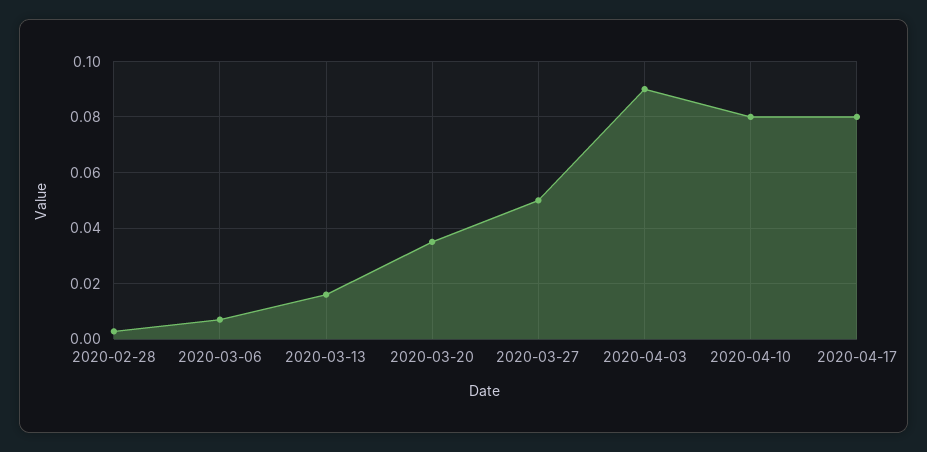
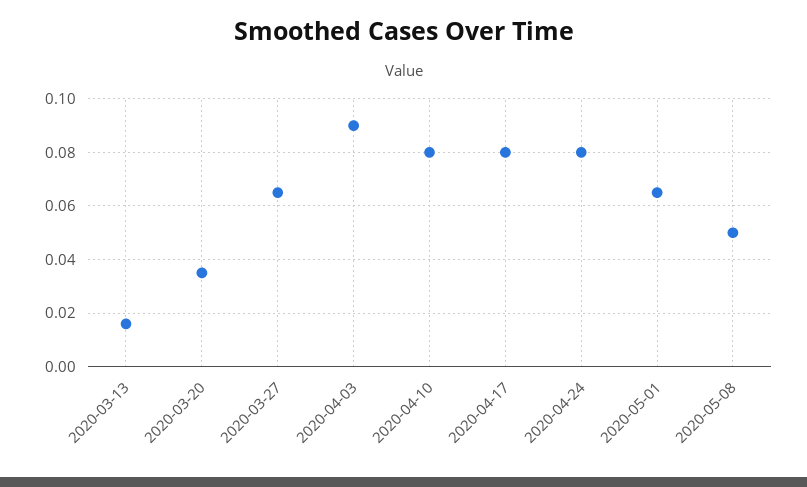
2020-02-28: 0.0025 -> none
2020-03-06: 0.0075 -> none
2020-03-27: 0.05 -> 0.065
2020-04-24: none -> 0.08
2020-05-01: none -> 0.065
2020-05-08: none -> 0.05

